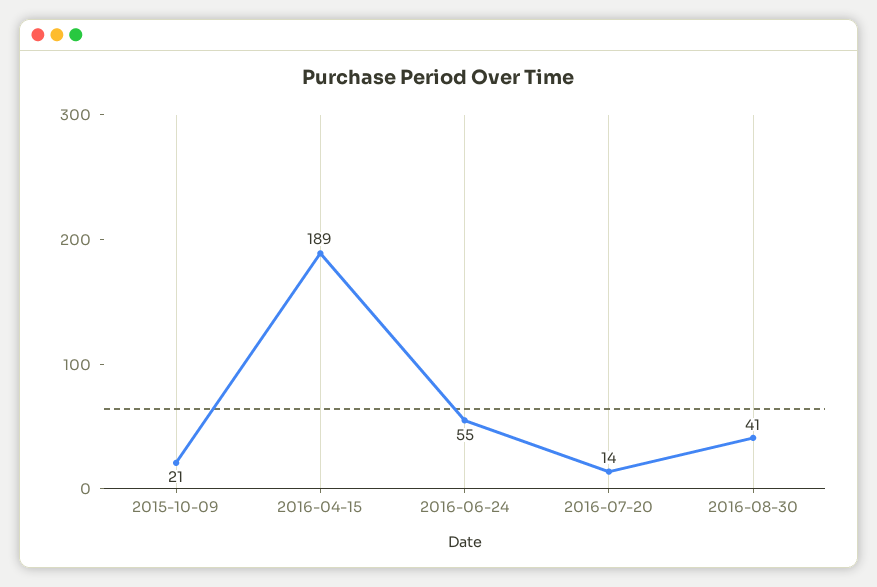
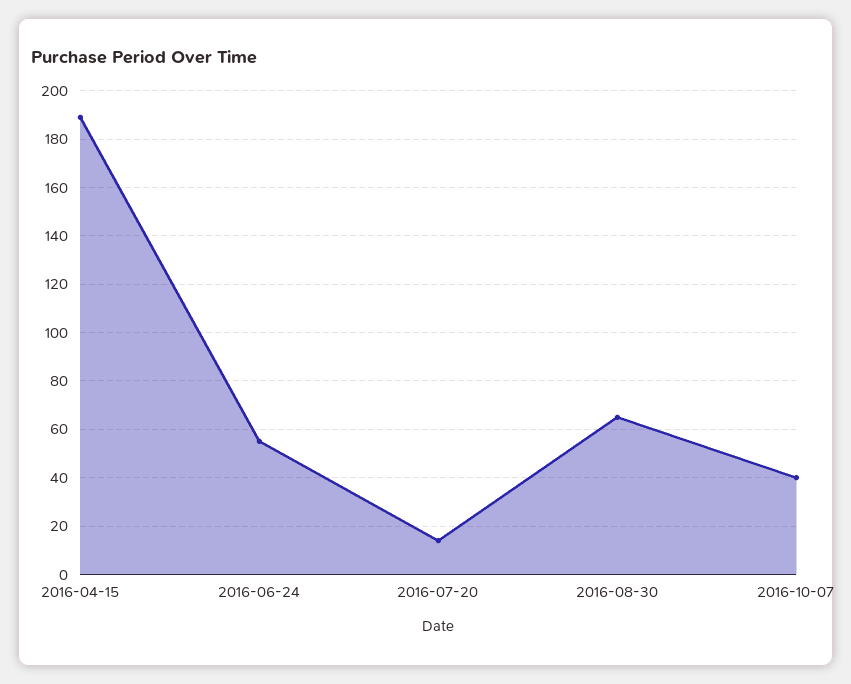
2015-10-09: 21 -> none
2016-08-30: 41 -> 65
2016-10-07: none -> 40

